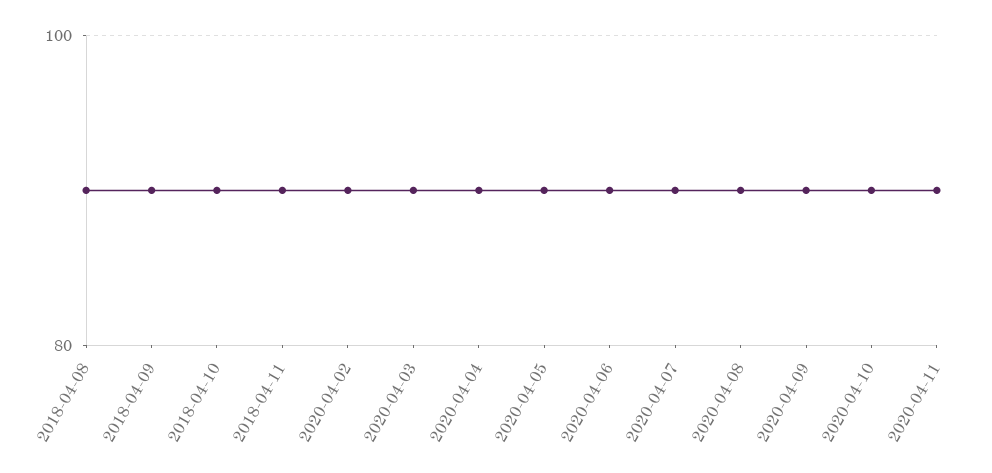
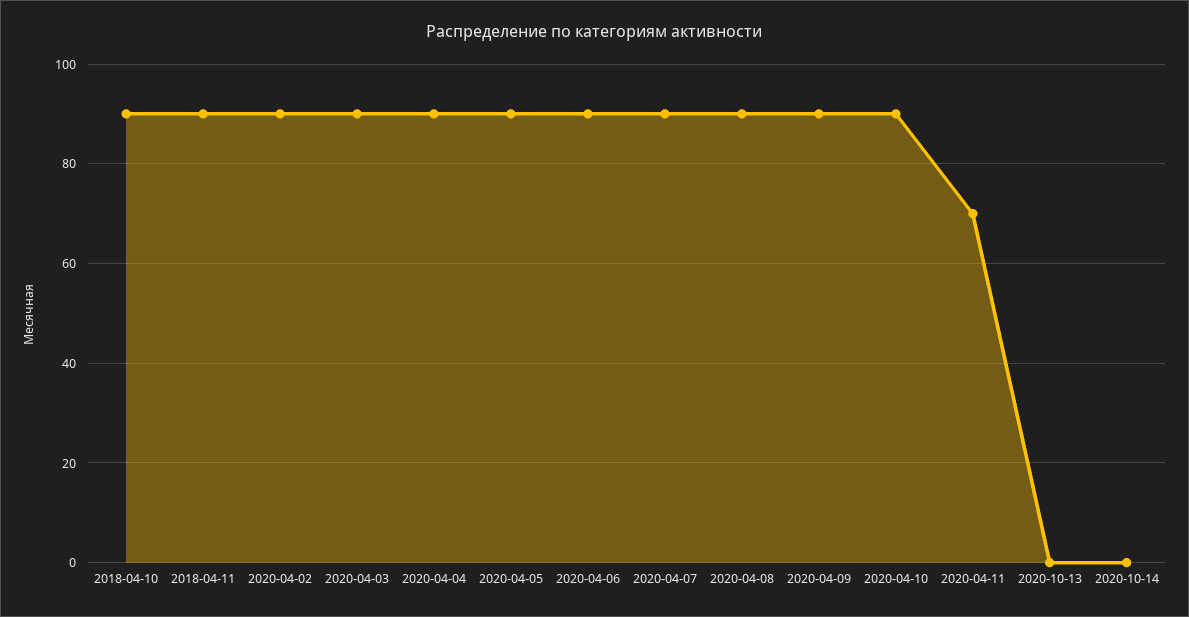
2018-04-08: 90 -> none
2018-04-09: 90 -> none
2020-04-11: 90 -> 70
2020-10-13: none -> 0
2020-10-14: none -> 0

